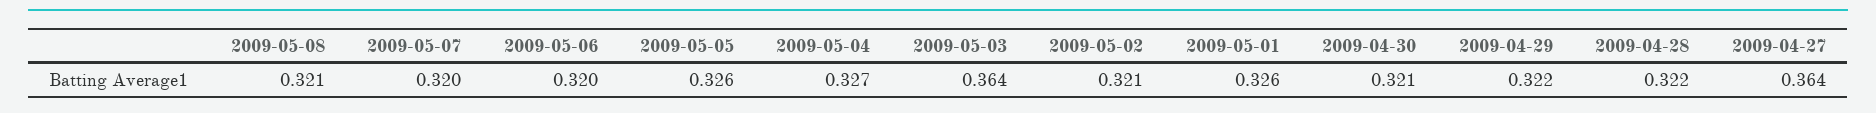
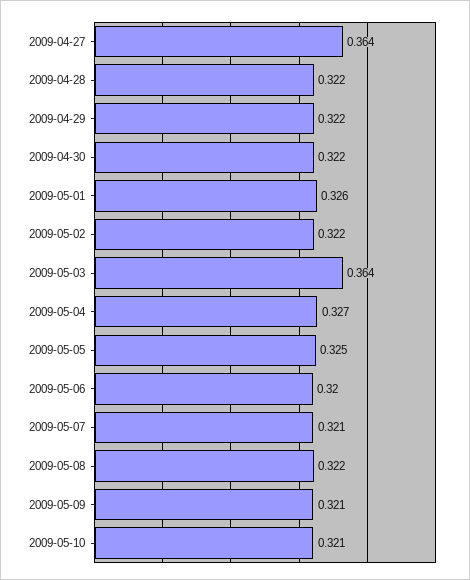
2009-05-08: 0.321 -> 0.322
2009-05-07: 0.32 -> 0.321
2009-05-05: 0.326 -> 0.325
2009-05-02: 0.321 -> 0.322
2009-04-30: 0.321 -> 0.322
2009-05-09: none -> 0.321
2009-05-10: none -> 0.321

